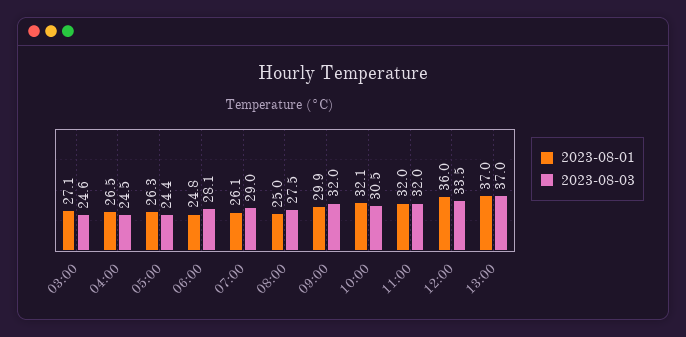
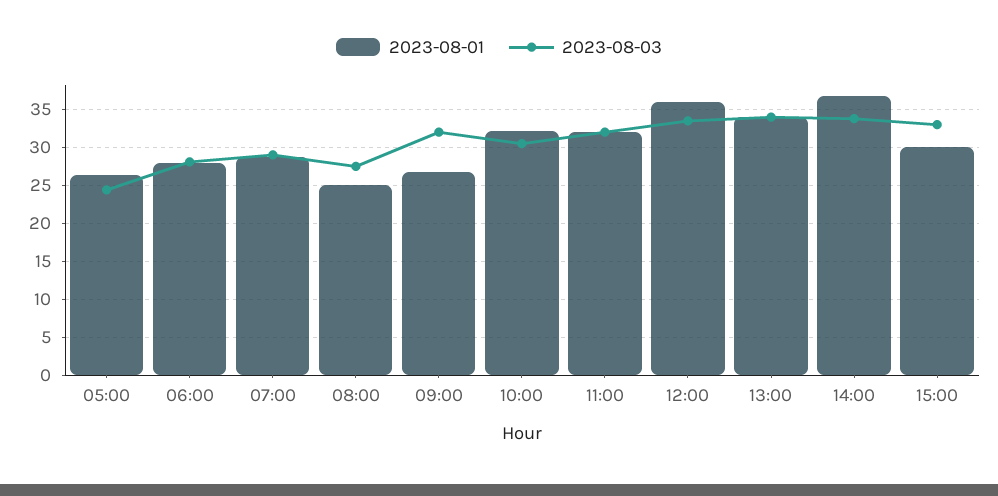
2023-08-01, 03:00: 27.1 -> none
2023-08-03, 03:00: 24.6 -> none
2023-08-01, 04:00: 26.5 -> none
2023-08-03, 04:00: 24.5 -> none
2023-08-01, 06:00: 24.8 -> 28
2023-08-01, 07:00: 26.1 -> 29
2023-08-01, 09:00: 29.9 -> 27
2023-08-01, 13:00: 37 -> 34
2023-08-03, 13:00: 37 -> 34
2023-08-01, 14:00: none -> 37
2023-08-03, 14:00: none -> 34
2023-08-01, 15:00: none -> 30
2023-08-03, 15:00: none -> 33

